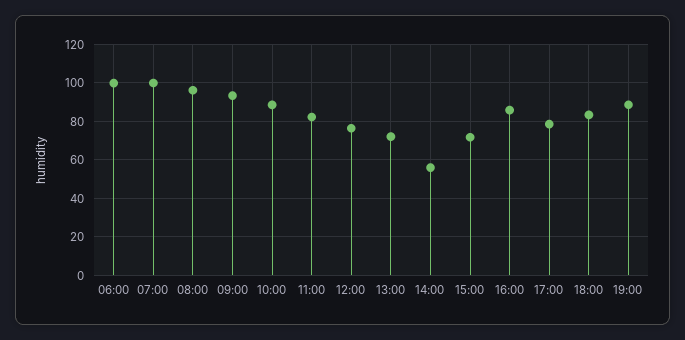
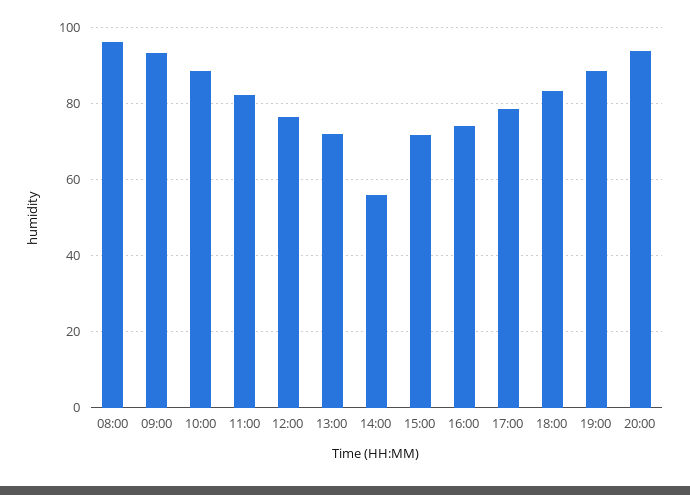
06:00: 100 -> none
07:00: 100 -> none
16:00: 85 -> 74
20:00: none -> 94

